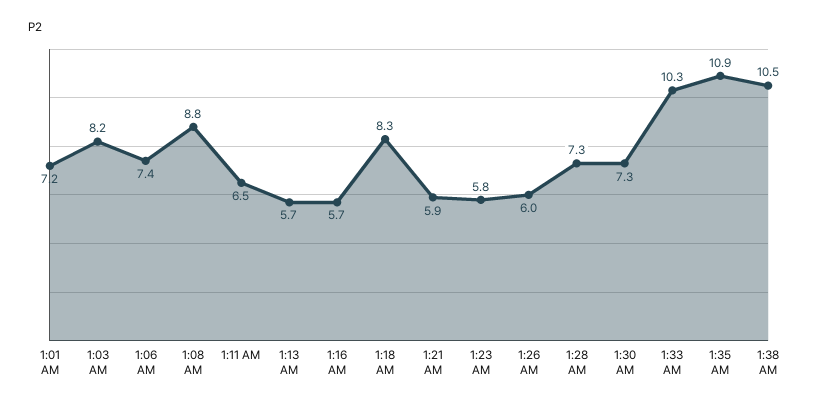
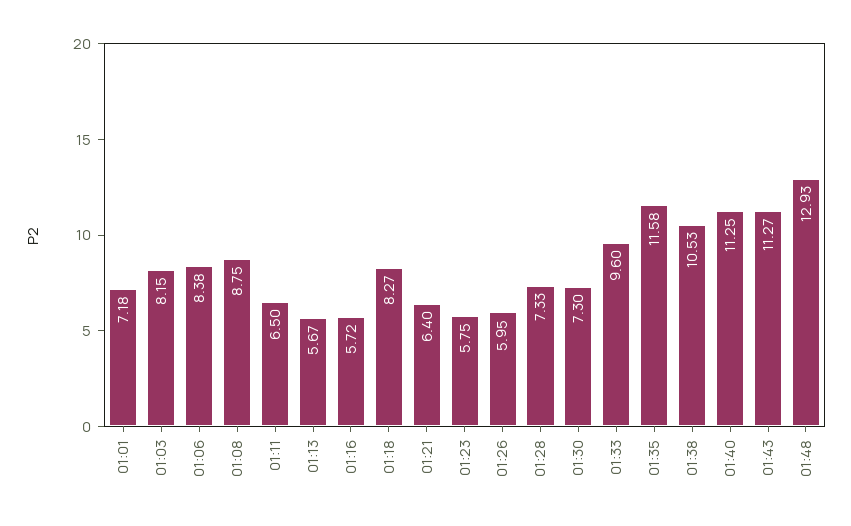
1:06 AM: 7.4 -> 8.38
1:21 AM: 5.9 -> 6.4
1:33 AM: 10.3 -> 9.6
1:35 AM: 10.9 -> 11.58
01:40: none -> 11.25
01:43: none -> 11.27
01:48: none -> 12.93

